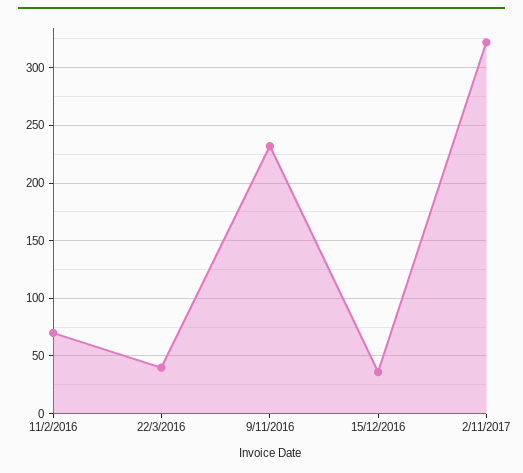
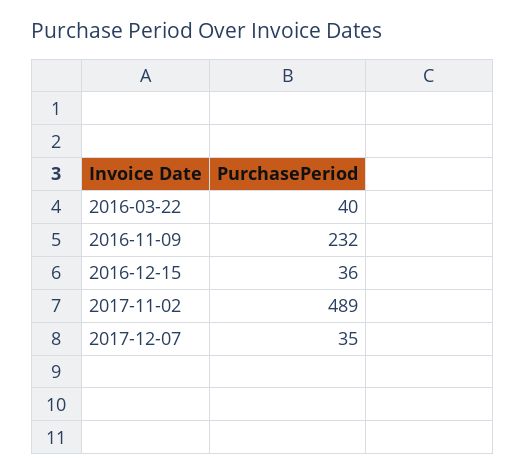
11/2/2016: 70 -> none
2/11/2017: 320 -> 489
2017-12-07: none -> 35

